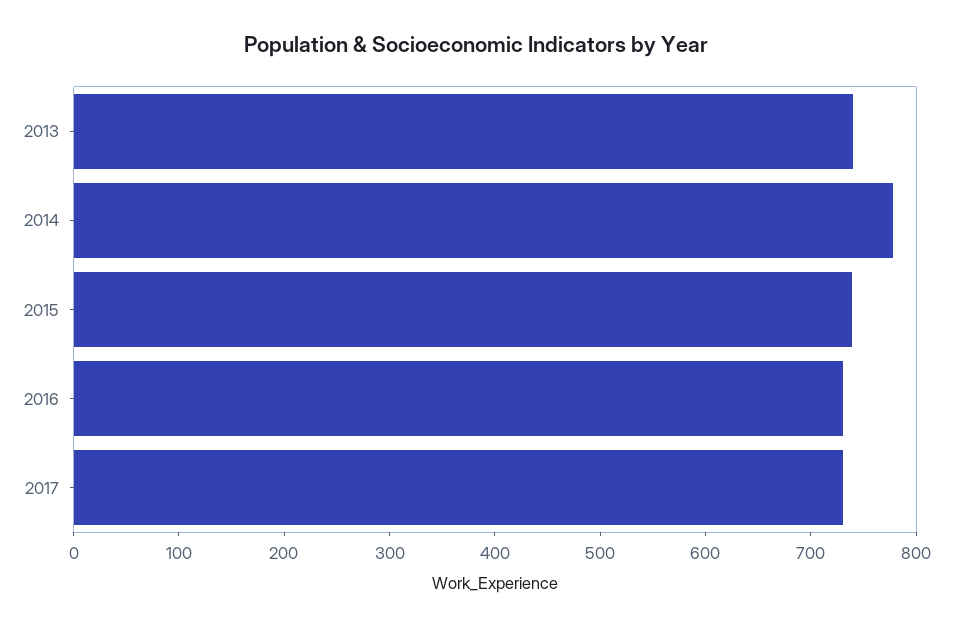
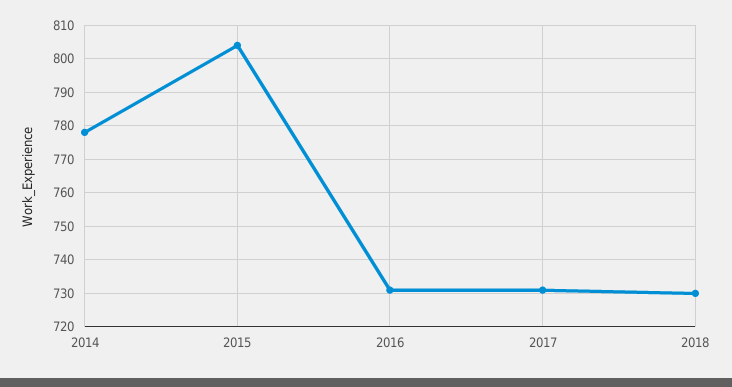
2013: 740 -> none
2015: 740 -> 805
2018: none -> 730

